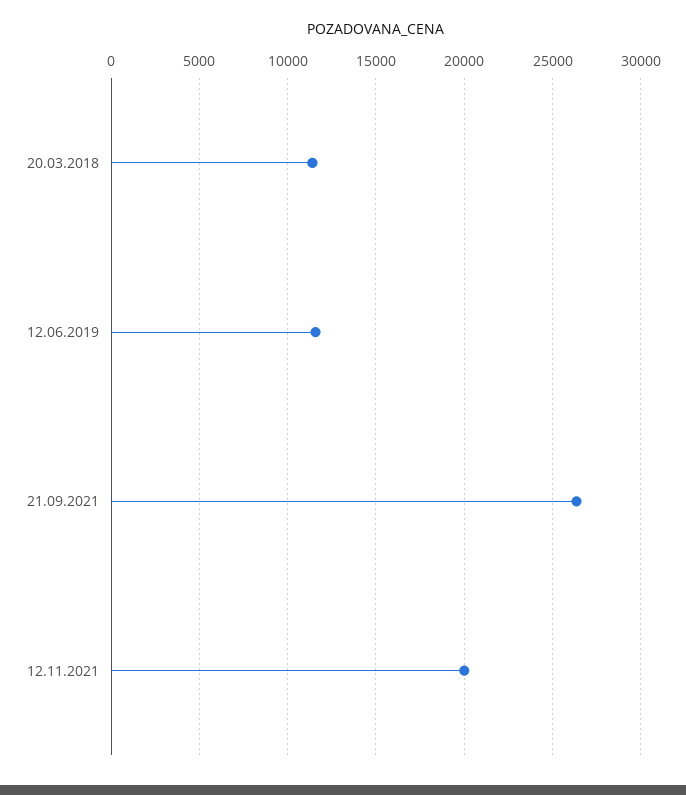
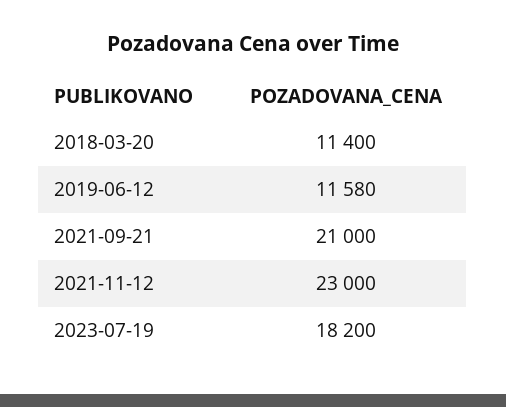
21.09.2021: 26500 -> 21000
12.11.2021: 20000 -> 23000
2023-07-19: none -> 18200

